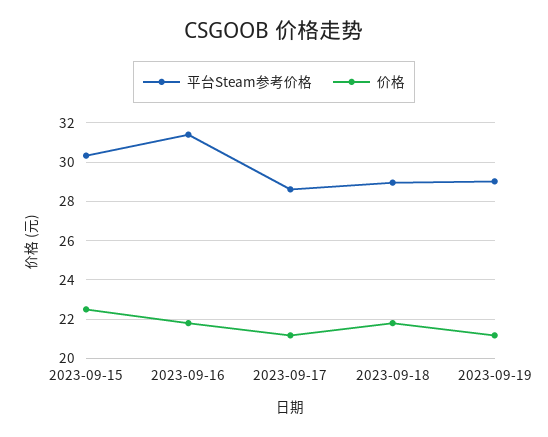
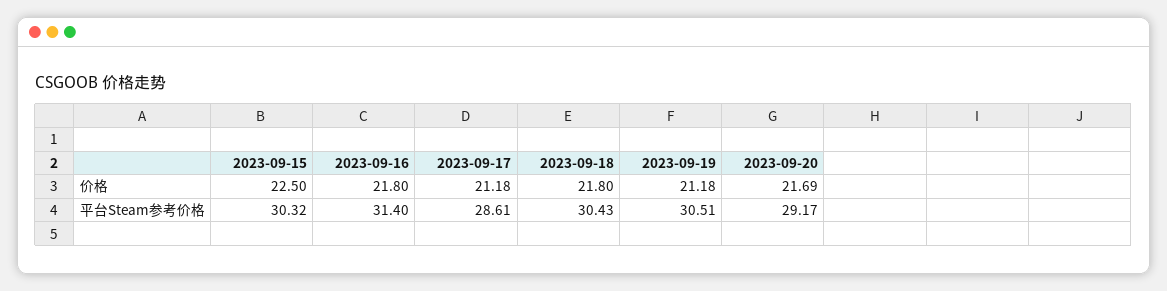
平台Steam参考价格, 2023-09-18: 29 -> 30.43
平台Steam参考价格, 2023-09-19: 29 -> 30.51
价格, 2023-09-20: none -> 21.69
平台Steam参考价格, 2023-09-20: none -> 29.17

